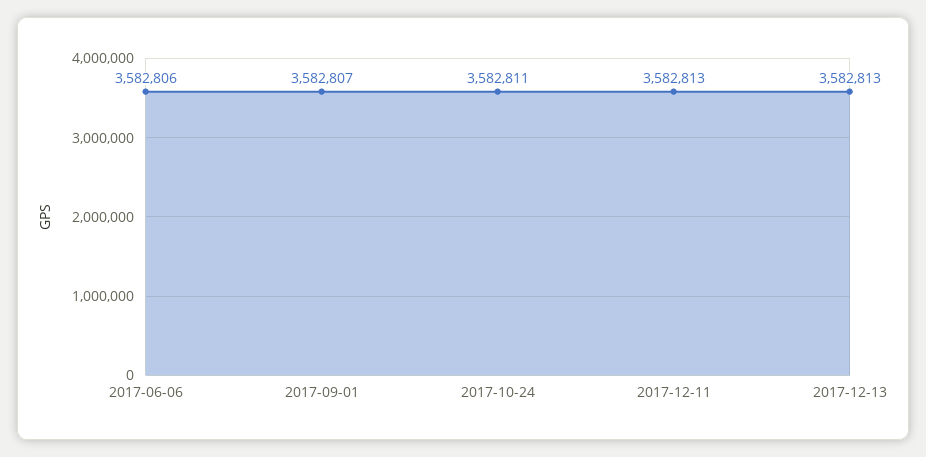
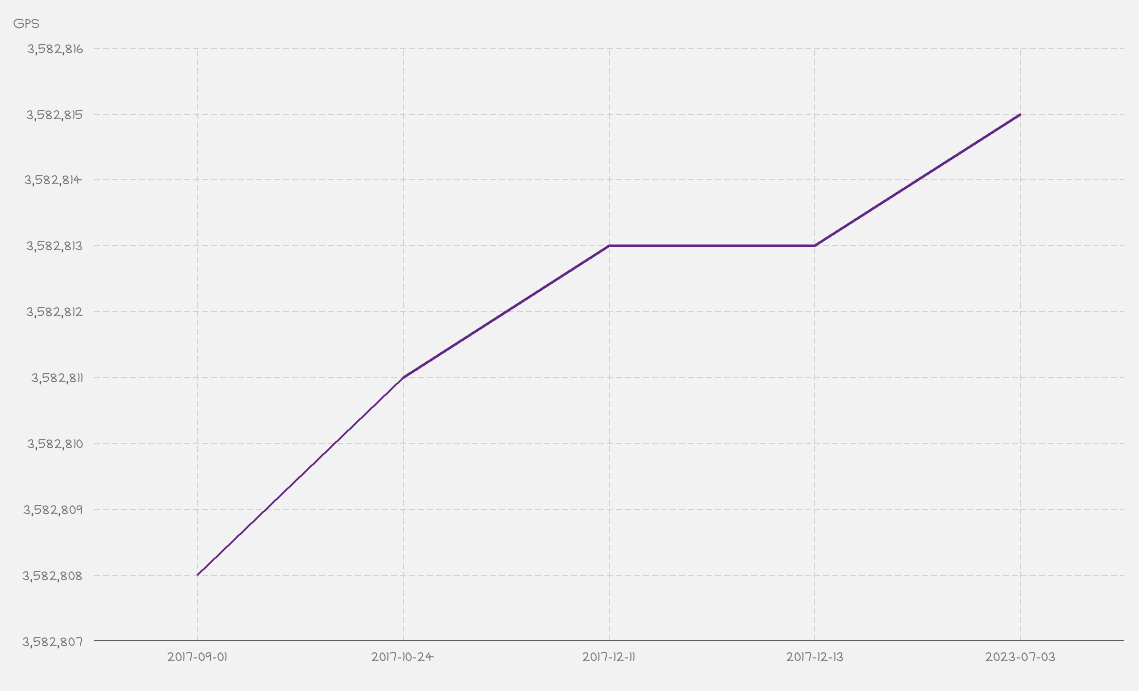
2017-06-06: 3582806 -> none
2017-09-01: 3582807 -> 3582808
2023-07-03: none -> 3582815

